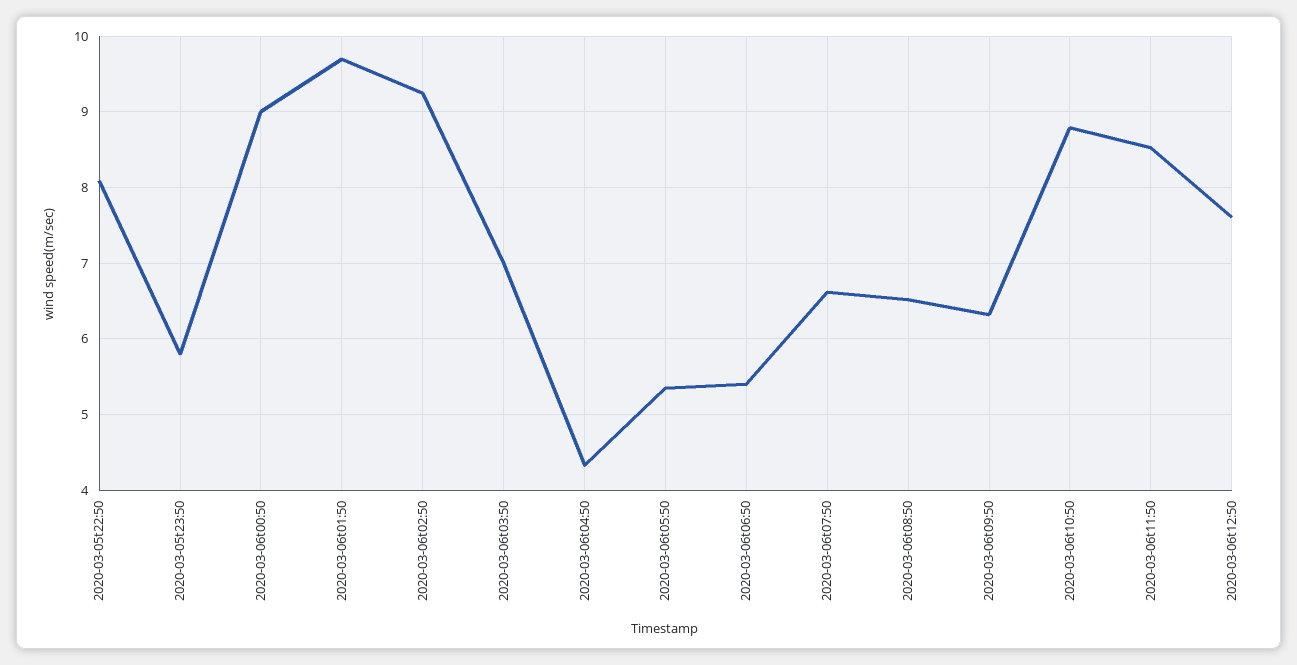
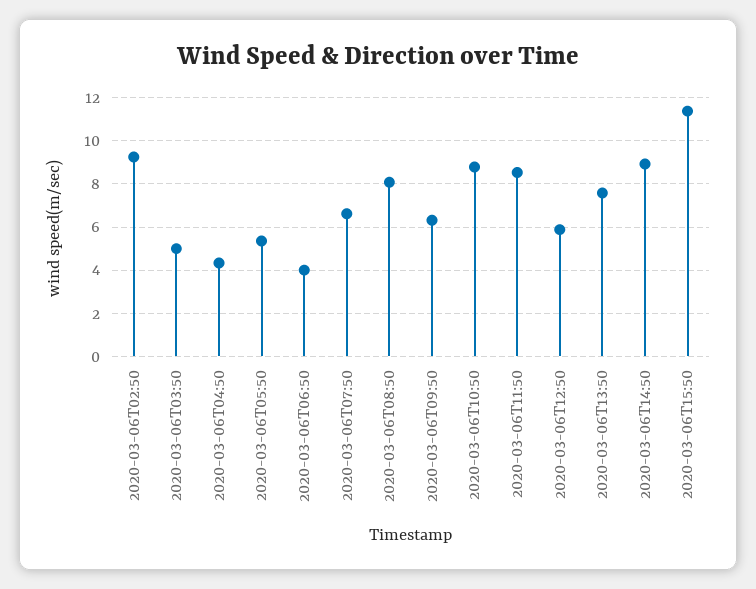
2020-03-05t22:50: 8.1 -> none
2020-03-05t23:50: 5.8 -> none
2020-03-06t00:50: 9 -> none
2020-03-06t01:50: 9.7 -> none
2020-03-06t03:50: 7 -> 5
2020-03-06t06:50: 5.4 -> 4
2020-03-06t08:50: 6.5 -> 8
2020-03-06t12:50: 7.6 -> 6
2020-03-06T13:50: none -> 7.5
2020-03-06T14:50: none -> 9
2020-03-06T15:50: none -> 11.5

